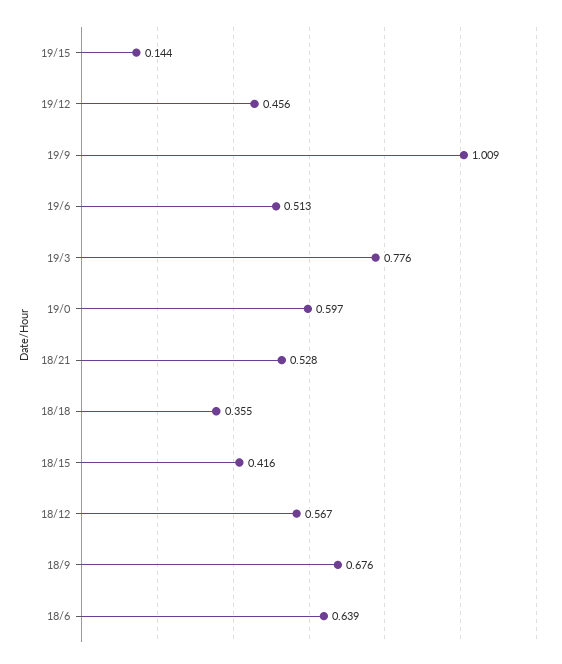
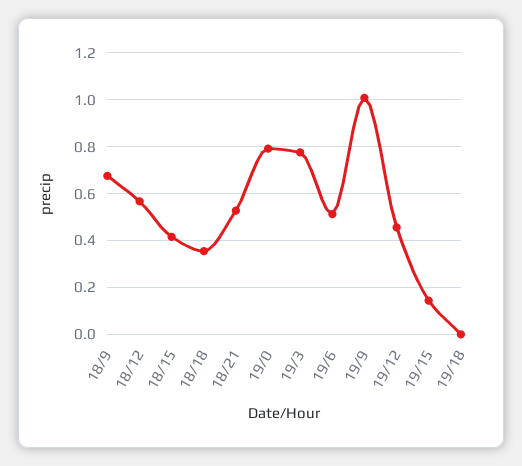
19/0: 0.597 -> 0.8
18/6: 0.639 -> none
19/18: none -> 0

